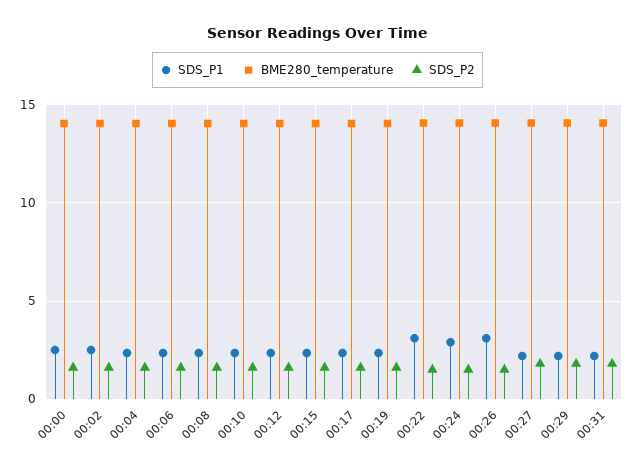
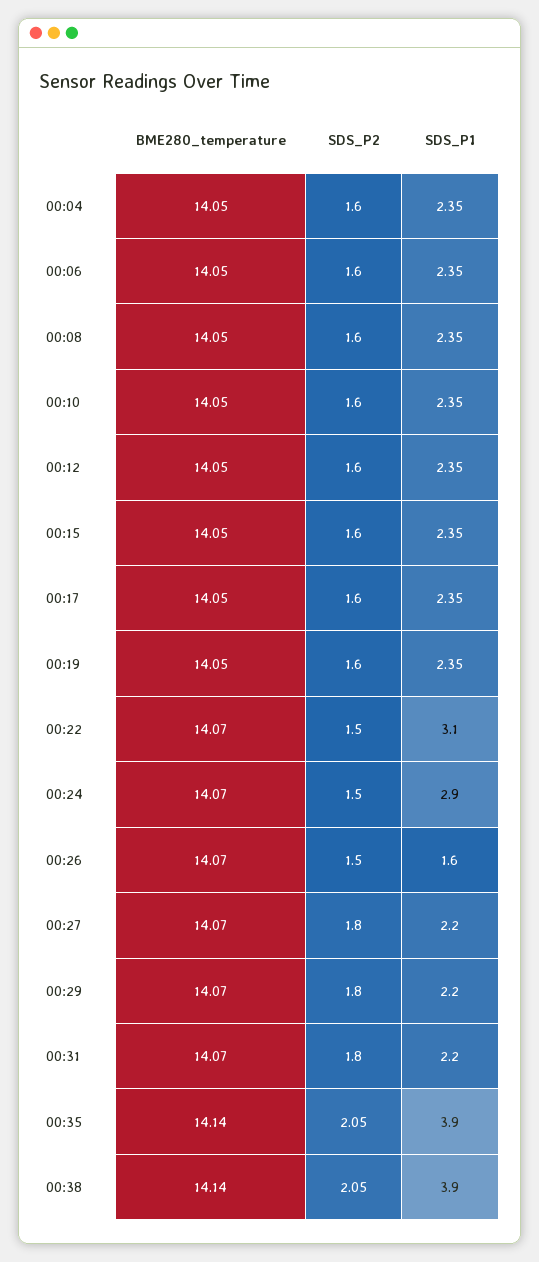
SDS_P1, 00:00: 2.5 -> none
BME280_temperature, 00:00: 14 -> none
SDS_P2, 00:00: 1.5 -> none
SDS_P1, 00:02: 2.5 -> none
BME280_temperature, 00:02: 14 -> none
SDS_P2, 00:02: 1.5 -> none
SDS_P1, 00:26: 3 -> 1.6
BME280_temperature, 00:35: none -> 14.14
SDS_P2, 00:35: none -> 2.05
SDS_P1, 00:35: none -> 3.9
BME280_temperature, 00:38: none -> 14.14
SDS_P2, 00:38: none -> 2.05
SDS_P1, 00:38: none -> 3.9

